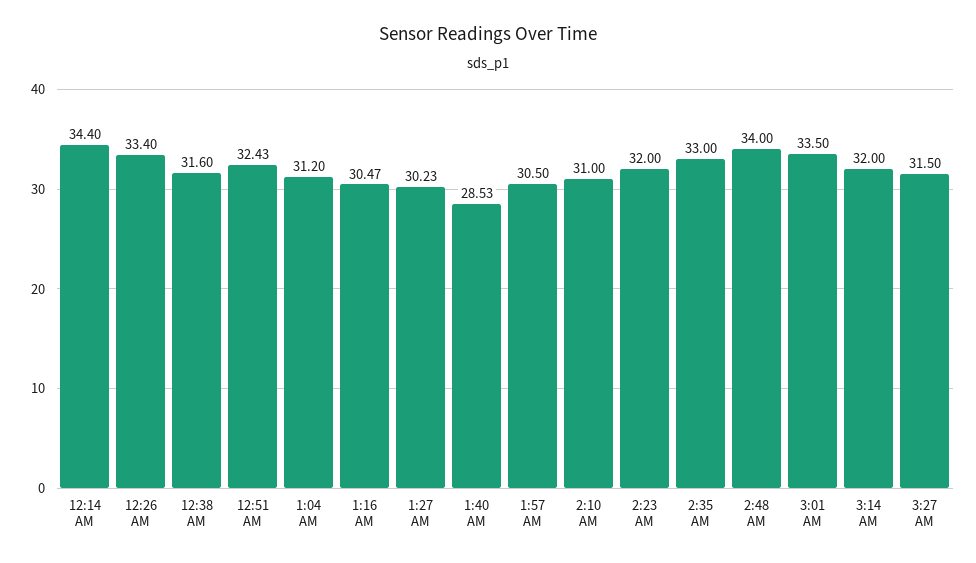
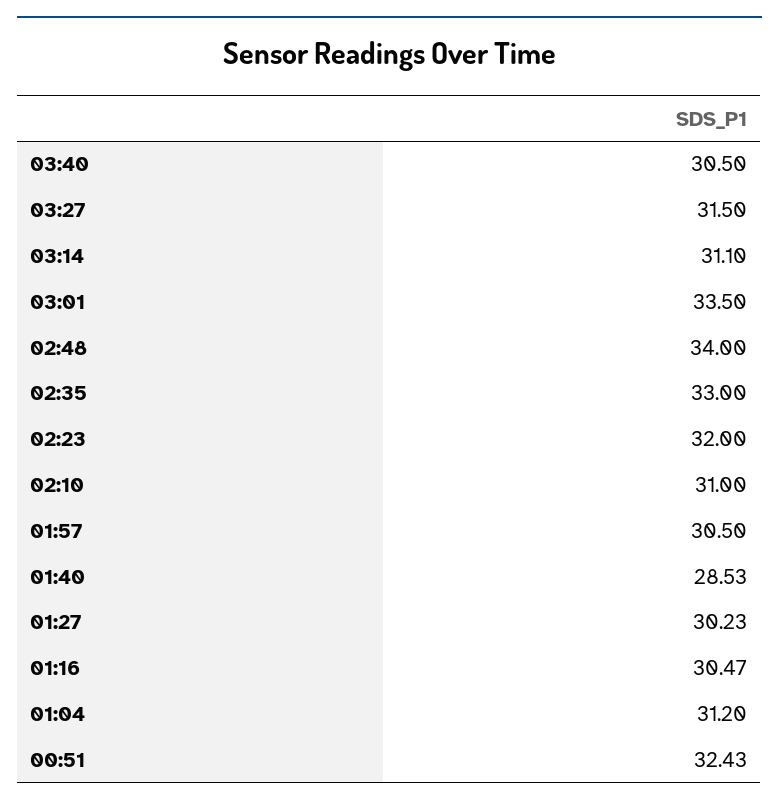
12:14 AM: 34.4 -> none
12:26 AM: 33.4 -> none
12:38 AM: 31.6 -> none
3:14 AM: 32 -> 31.1
03:40: none -> 30.5

